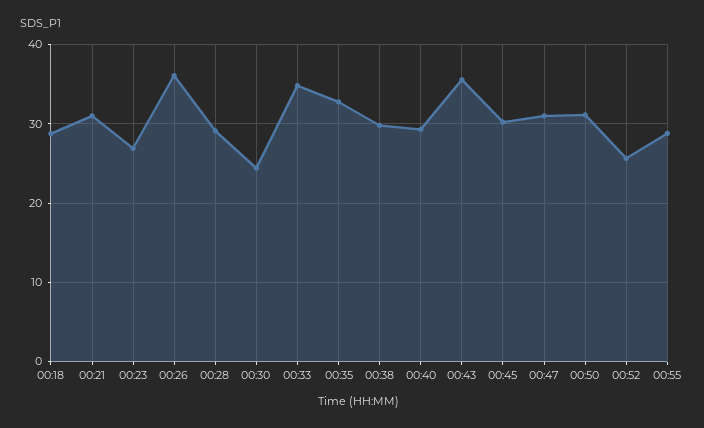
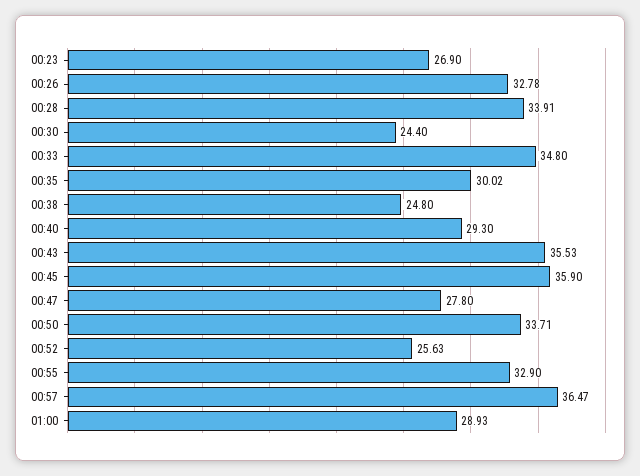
00:18: 29 -> none
00:21: 31 -> none
00:26: 36 -> 32.78
00:28: 29 -> 33.91
00:35: 33 -> 30.02
00:38: 30 -> 24.8
00:45: 30 -> 35.9
00:47: 31 -> 27.8
00:50: 31 -> 33.71
00:55: 29 -> 32.9
00:57: none -> 36.47
01:00: none -> 28.93

